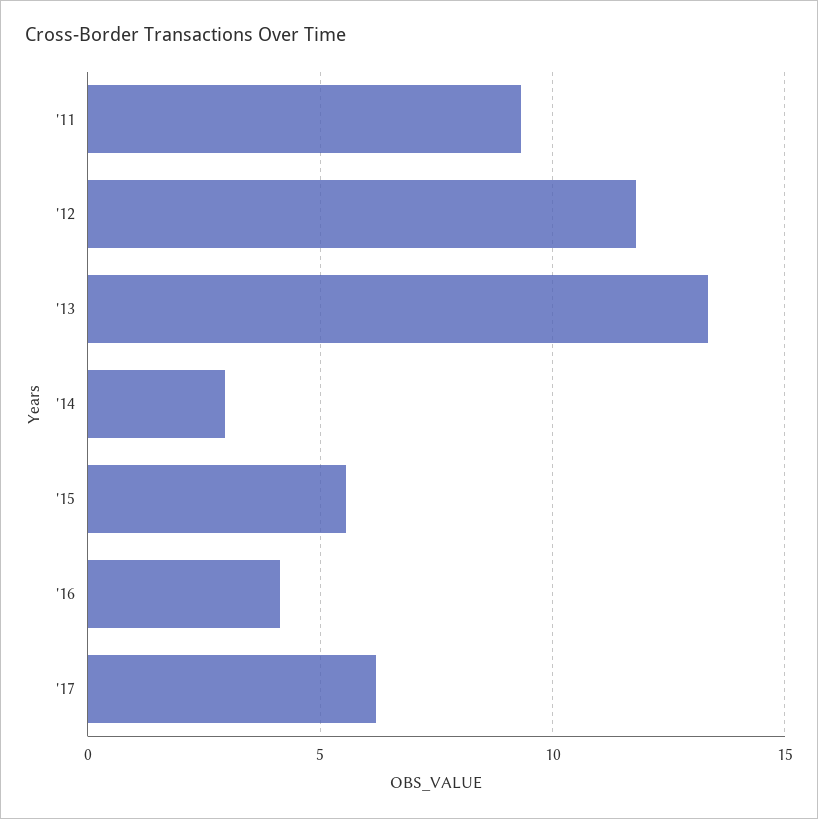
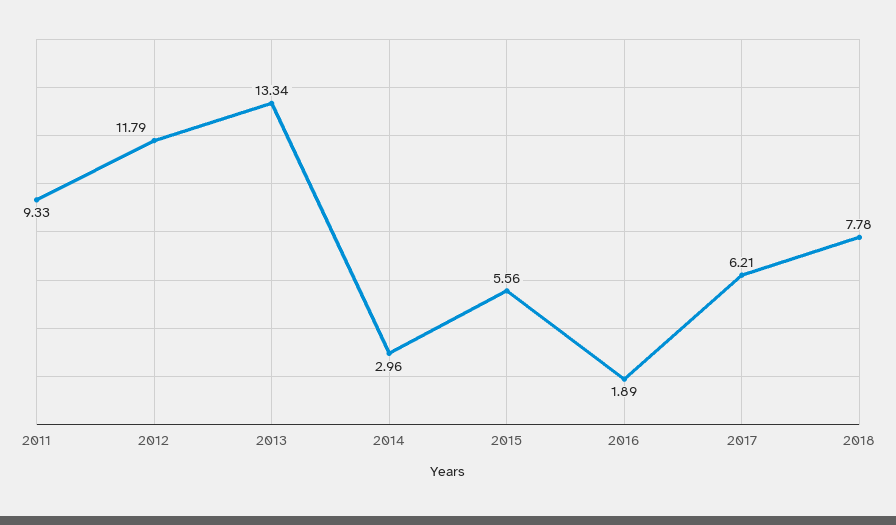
'16: 4 -> 1.89
2018: none -> 7.78

